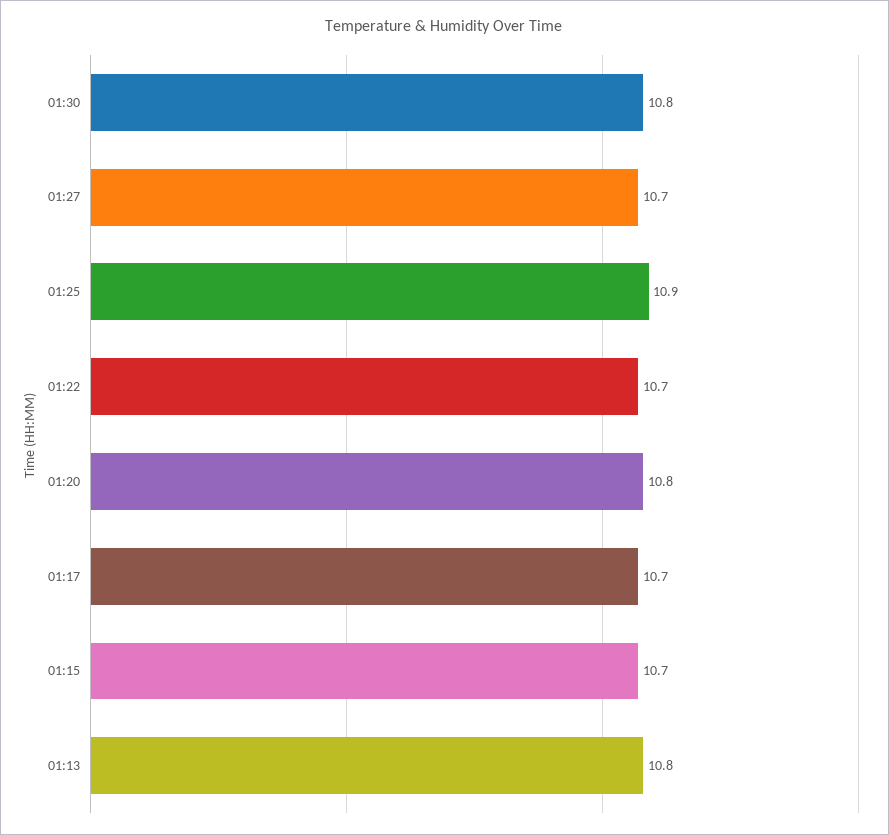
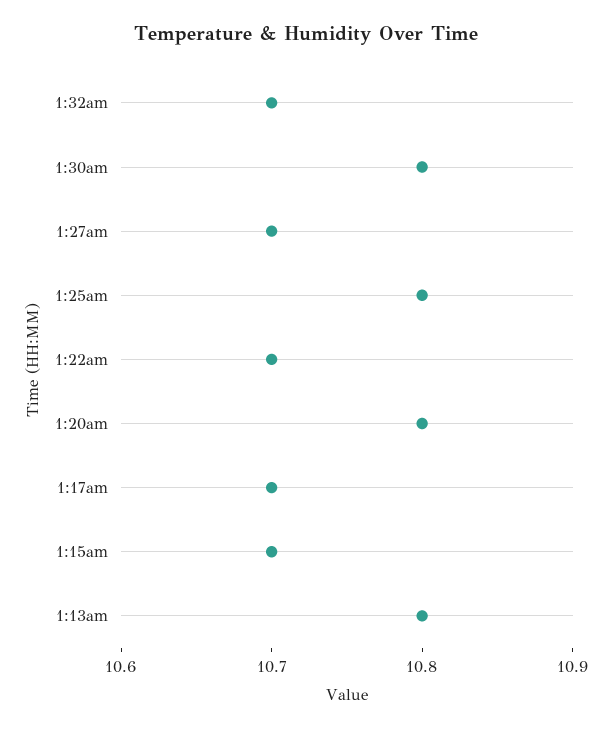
01:25: 10.9 -> 10.8
1:32am: none -> 10.7

